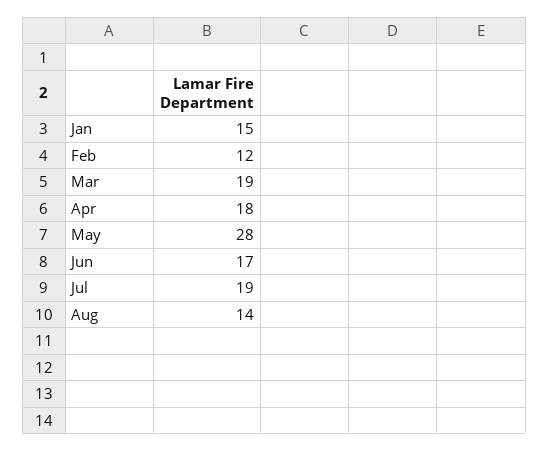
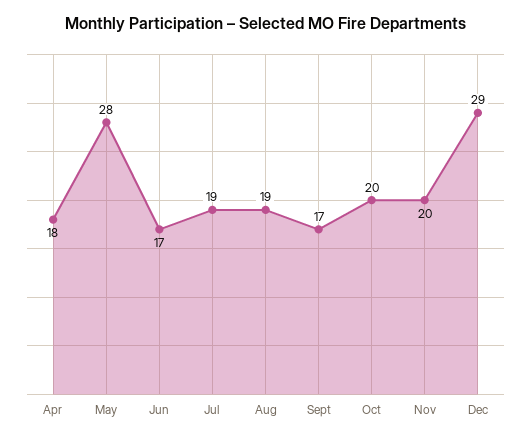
Jan: 15 -> none
Feb: 12 -> none
Mar: 19 -> none
Aug: 14 -> 19
Sept: none -> 17
Oct: none -> 20
Nov: none -> 20
Dec: none -> 29

